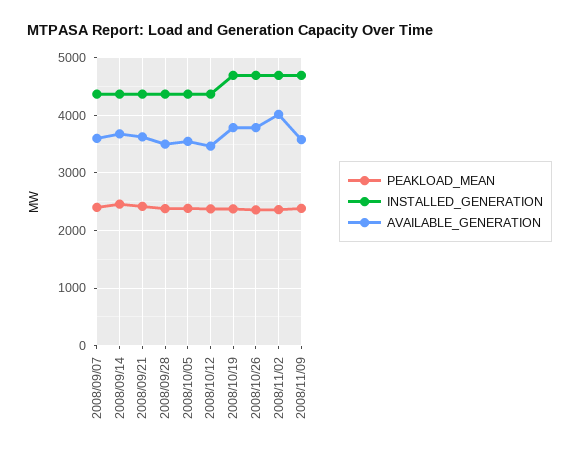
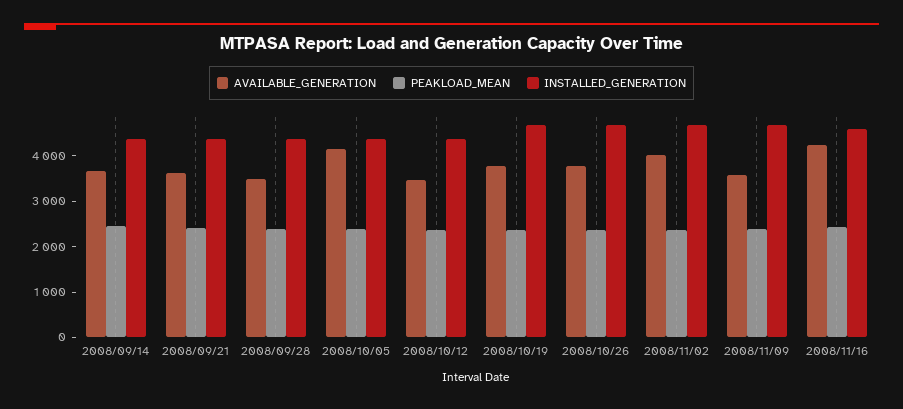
PEAKLOAD_MEAN, 2008/09/07: 2400 -> none
INSTALLED_GENERATION, 2008/09/07: 4400 -> none
AVAILABLE_GENERATION, 2008/09/07: 3600 -> none
AVAILABLE_GENERATION, 2008/10/05: 3600 -> 4200
AVAILABLE_GENERATION, 2008/11/16: none -> 4200
PEAKLOAD_MEAN, 2008/11/16: none -> 2400
INSTALLED_GENERATION, 2008/11/16: none -> 4600

